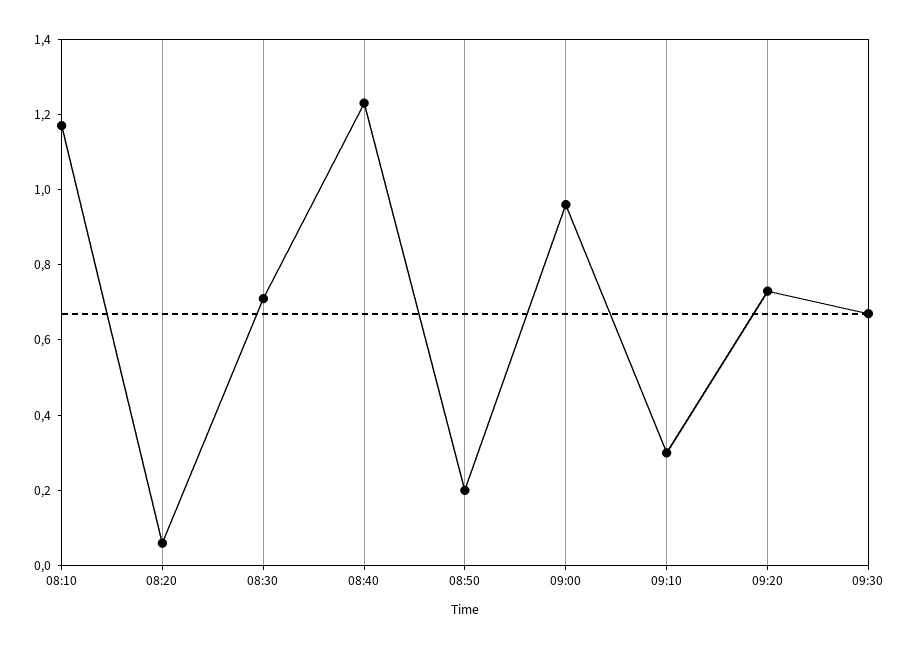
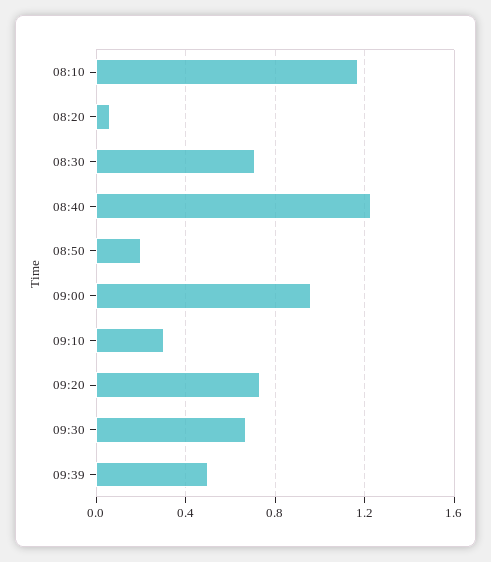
09:39: none -> 0.5

